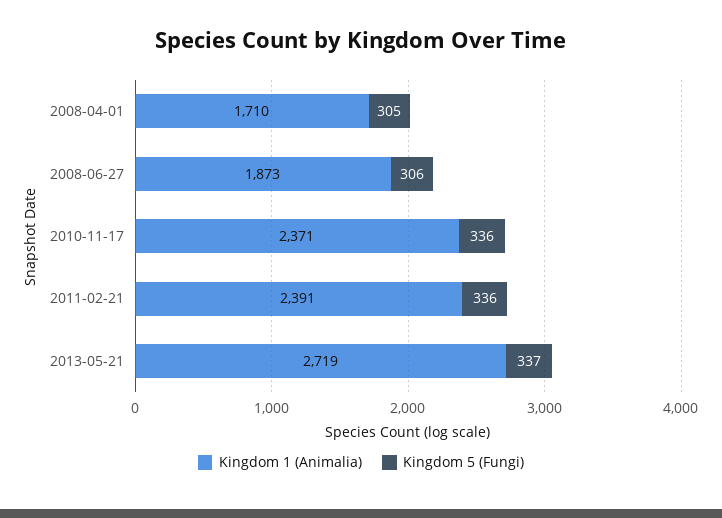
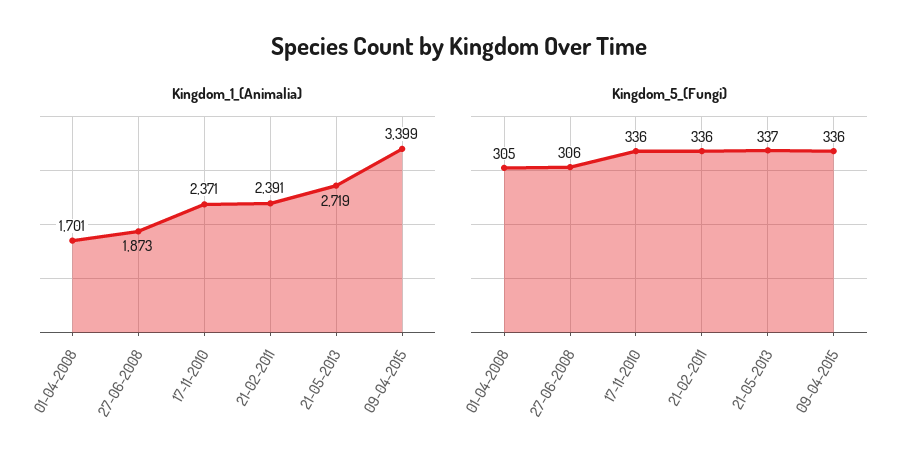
Kingdom 1 (Animalia), 2008-04-01: 1710 -> 1701
Kingdom 1 (Animalia), 09-04-2015: none -> 3399
Kingdom 5 (Fungi), 09-04-2015: none -> 336

